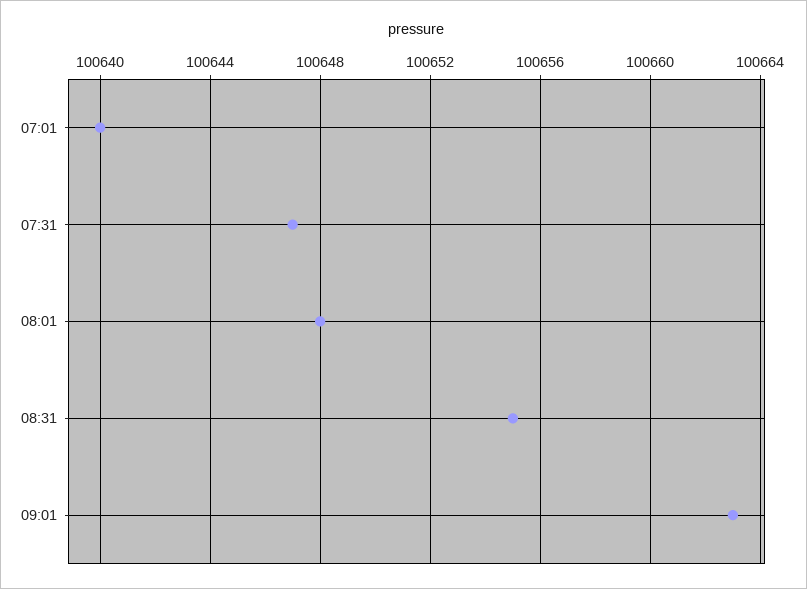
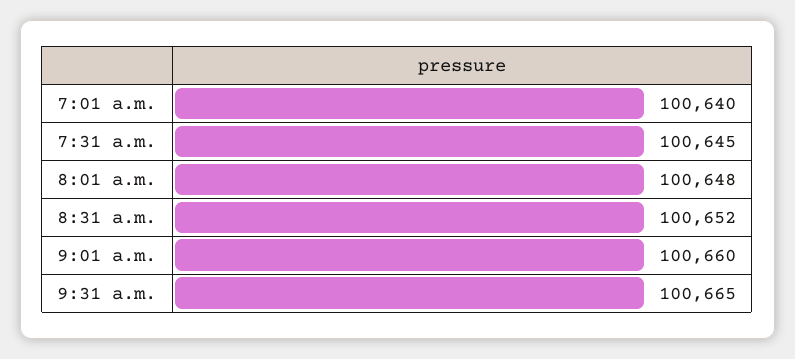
07:31: 100647 -> 100645
08:31: 100655 -> 100652
09:01: 100663 -> 100660
9:31 a.m.: none -> 100665

